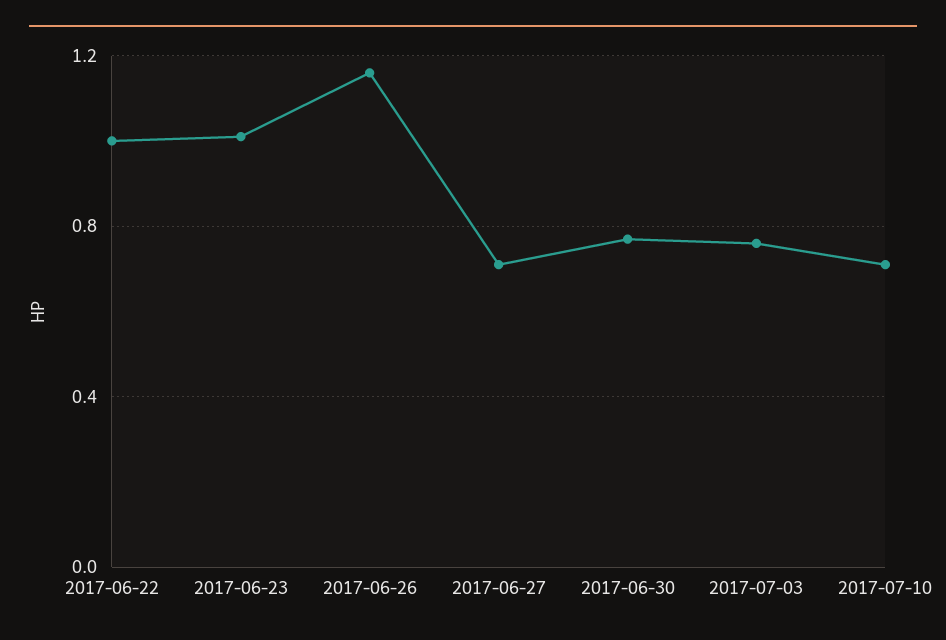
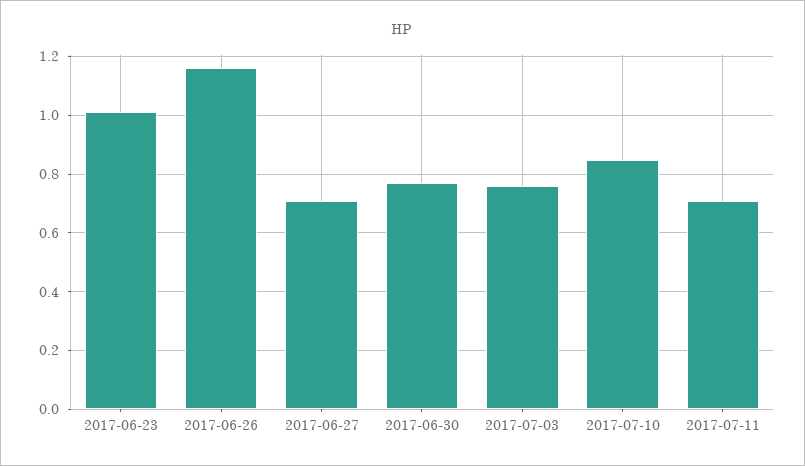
2017-06-22: 1 -> none
2017-07-10: 0.7 -> 0.85
2017-07-11: none -> 0.7

